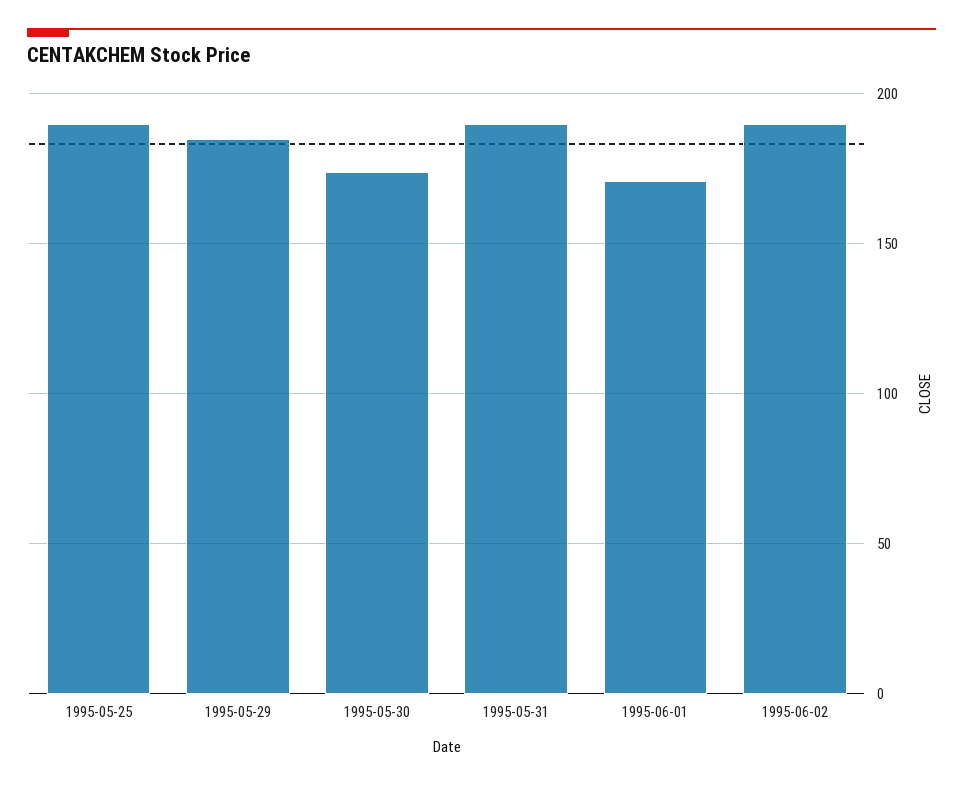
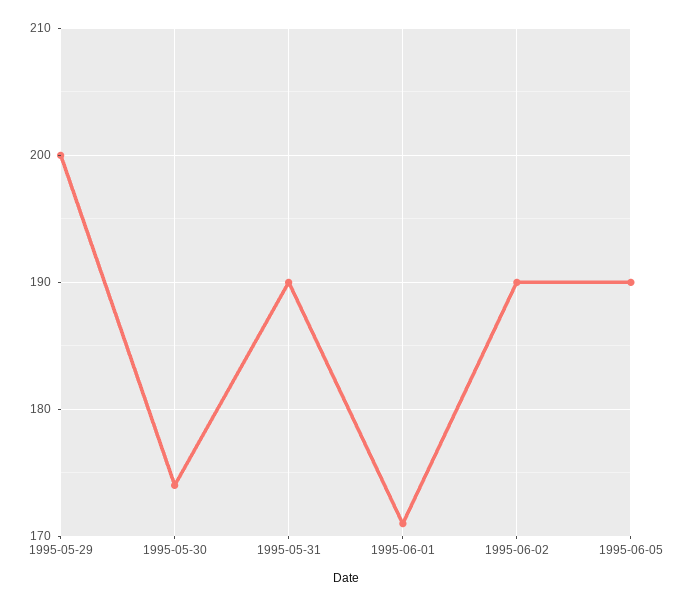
1995-05-25: 190 -> none
1995-05-29: 185 -> 200
1995-06-05: none -> 190

